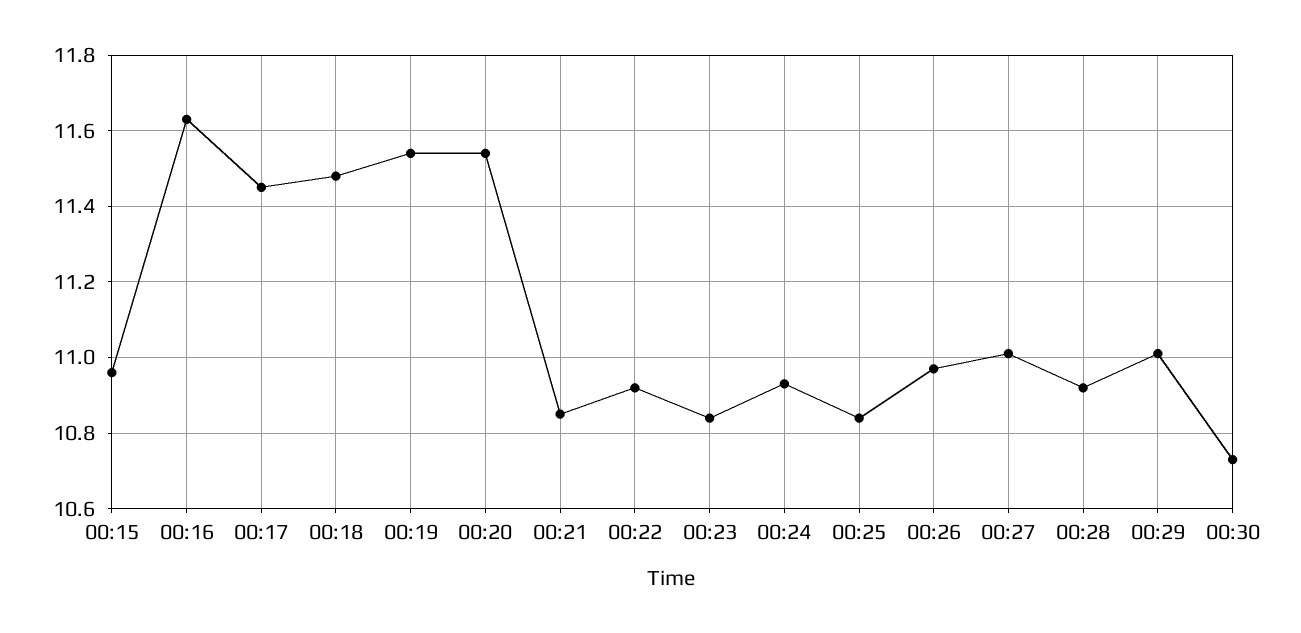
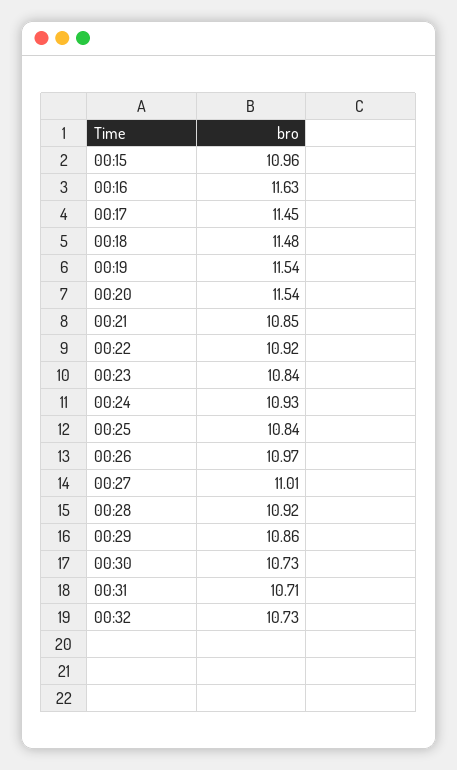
00:29: 11 -> 10.86
00:31: none -> 10.71
00:32: none -> 10.73

